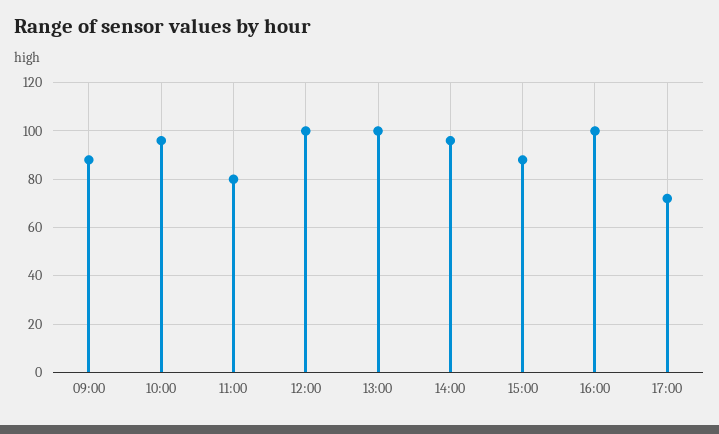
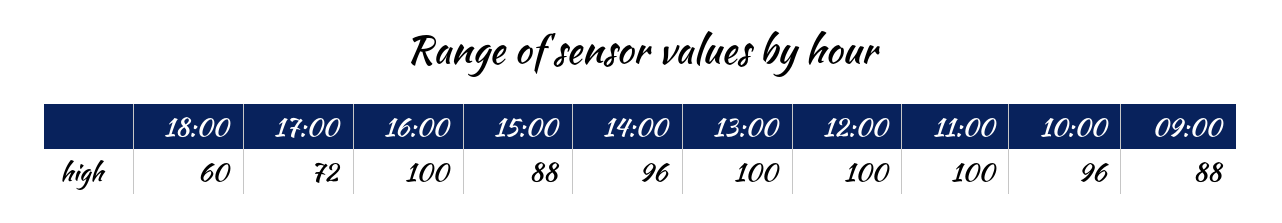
11:00: 80 -> 100
18:00: none -> 60

